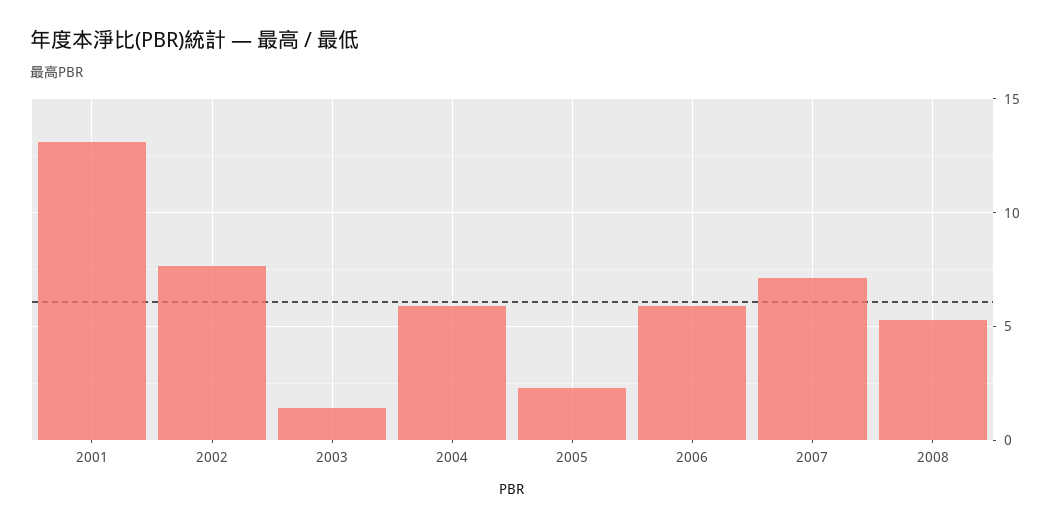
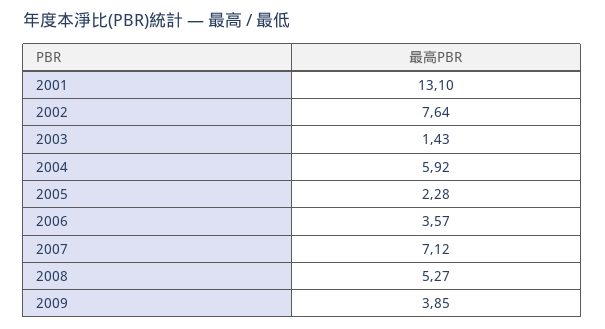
2006: 6 -> 3.57
2009: none -> 3.85

